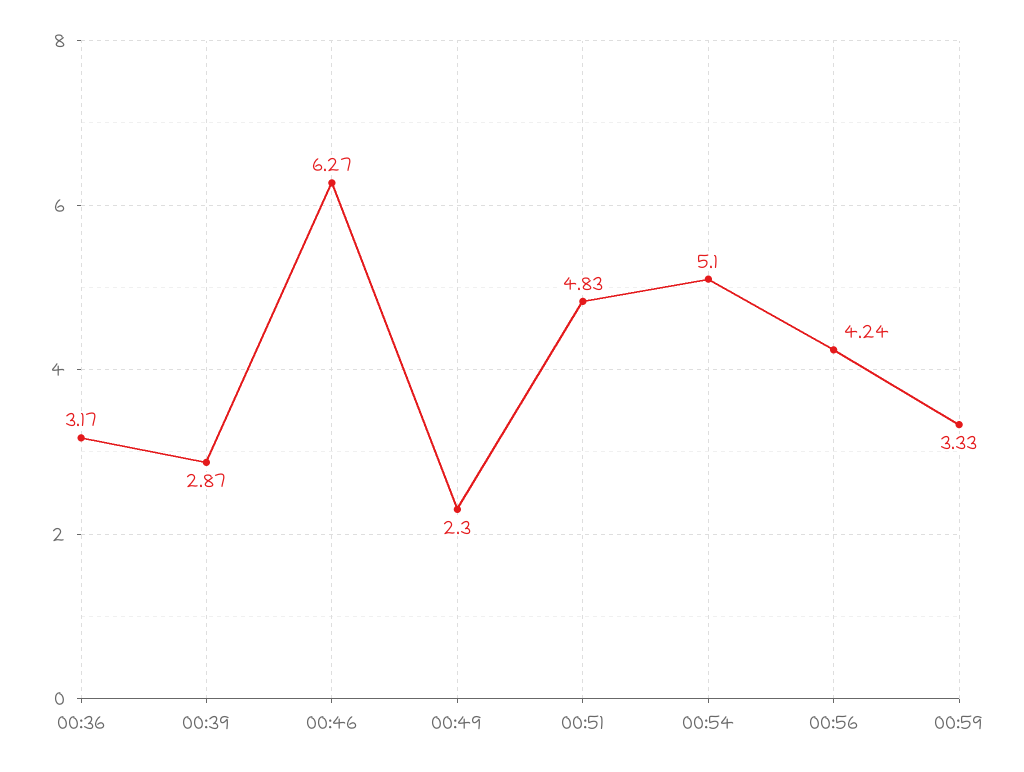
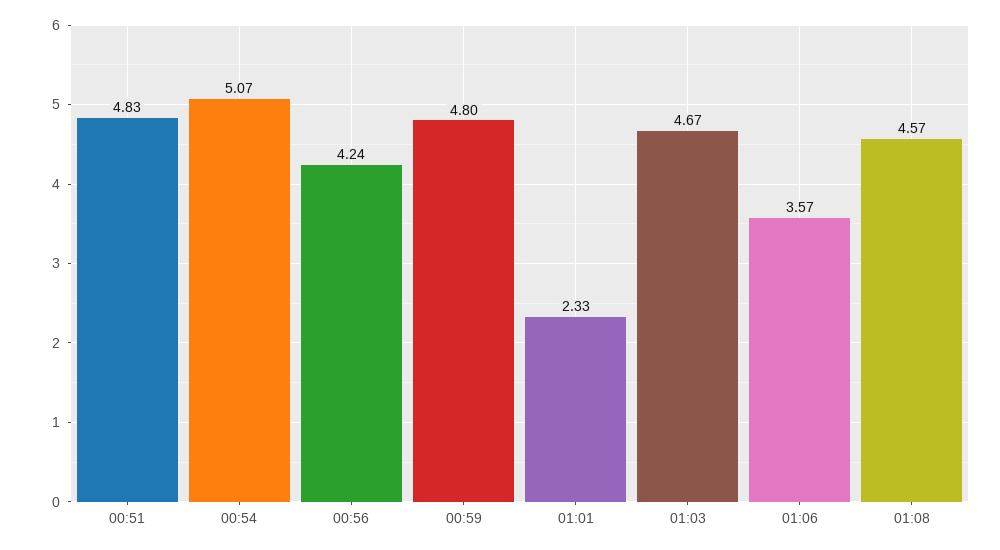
00:36: 3.17 -> none
00:39: 2.87 -> none
00:46: 6.27 -> none
00:49: 2.3 -> none
00:54: 5.1 -> 5.07
00:59: 3.33 -> 4.8
01:01: none -> 2.33
01:03: none -> 4.67
01:06: none -> 3.57
01:08: none -> 4.57

